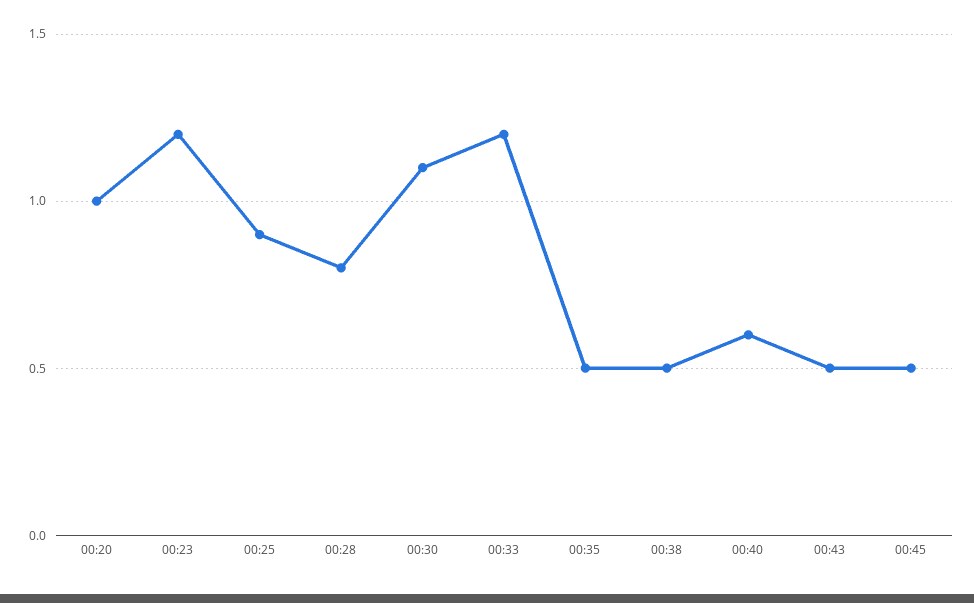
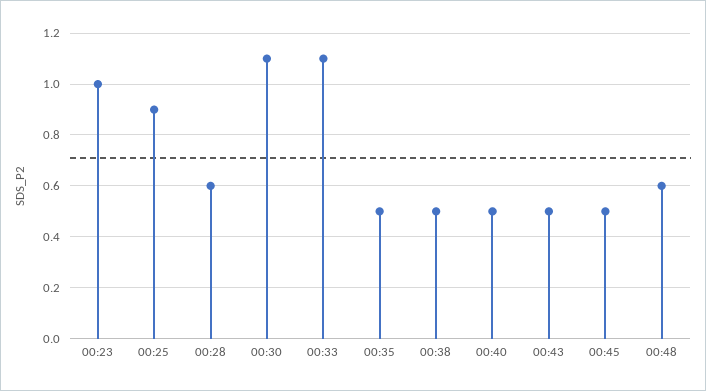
00:20: 1 -> none
00:23: 1.2 -> 1
00:28: 0.8 -> 0.6
00:33: 1.2 -> 1.1
00:40: 0.6 -> 0.5
00:48: none -> 0.6

